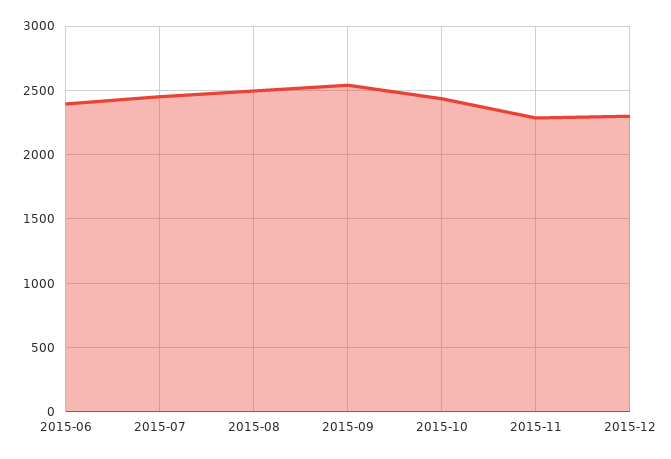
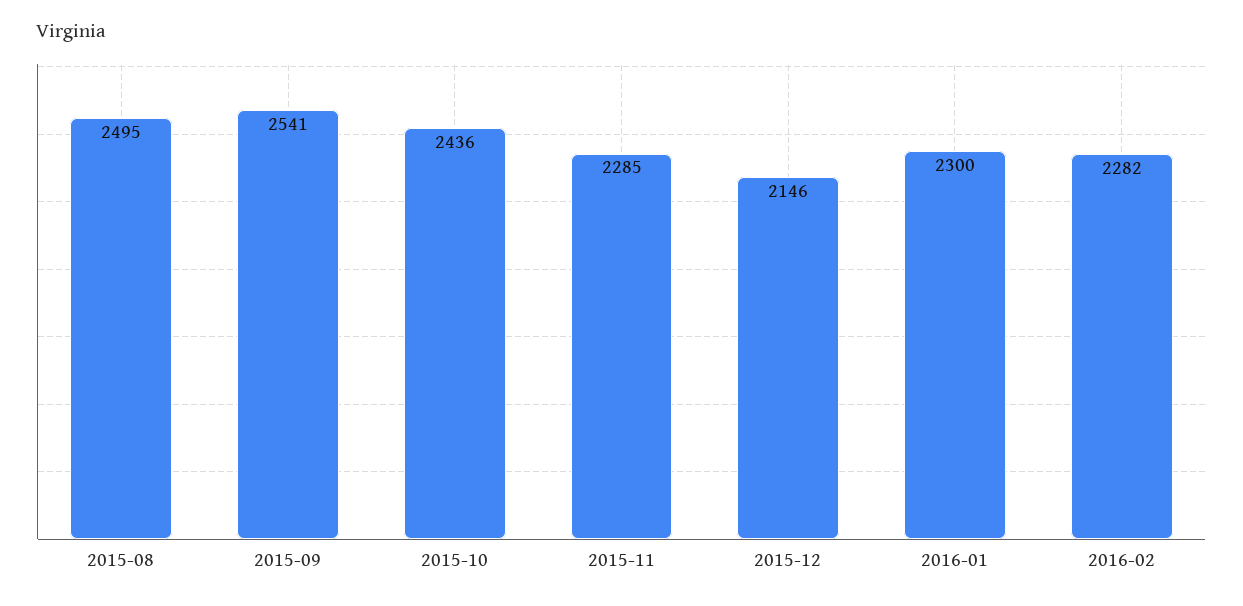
2015-06: 2400 -> none
2015-07: 2450 -> none
2015-12: 2300 -> 2146
2016-01: none -> 2300
2016-02: none -> 2282

